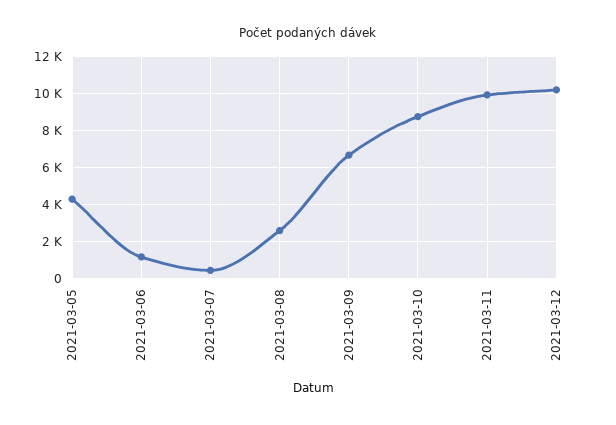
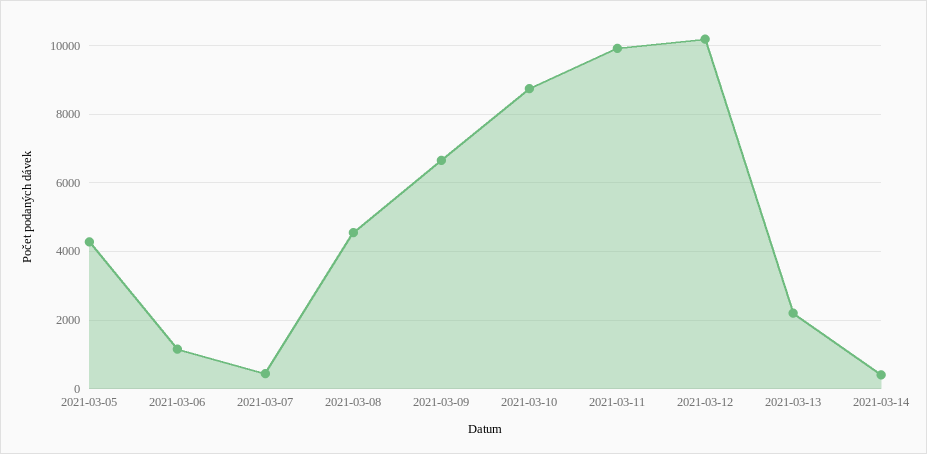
2021-03-08: 2500 -> 4600
2021-03-13: none -> 2200
2021-03-14: none -> 400

